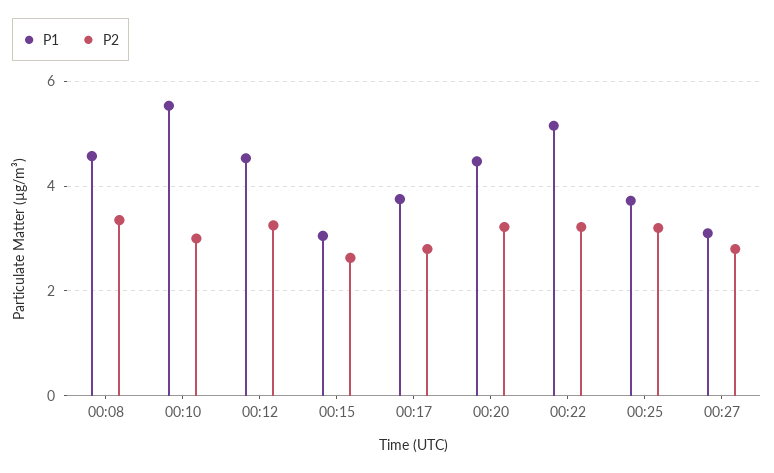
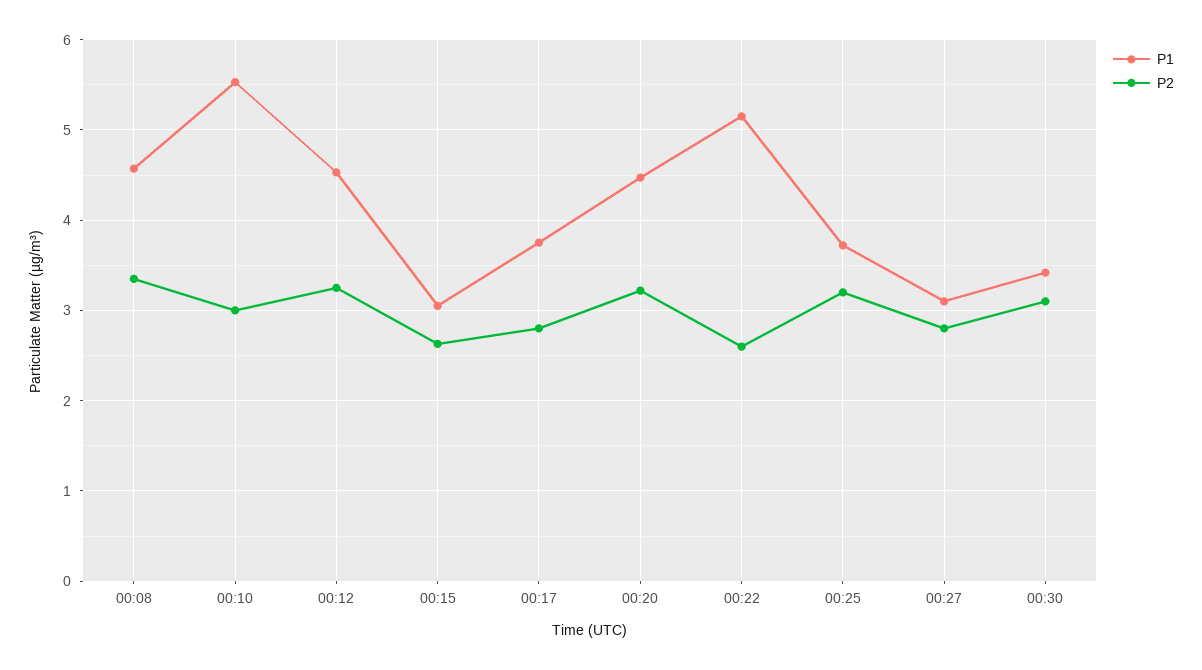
P2, 00:22: 3.2 -> 2.6
P1, 00:30: none -> 3.4
P2, 00:30: none -> 3.1

